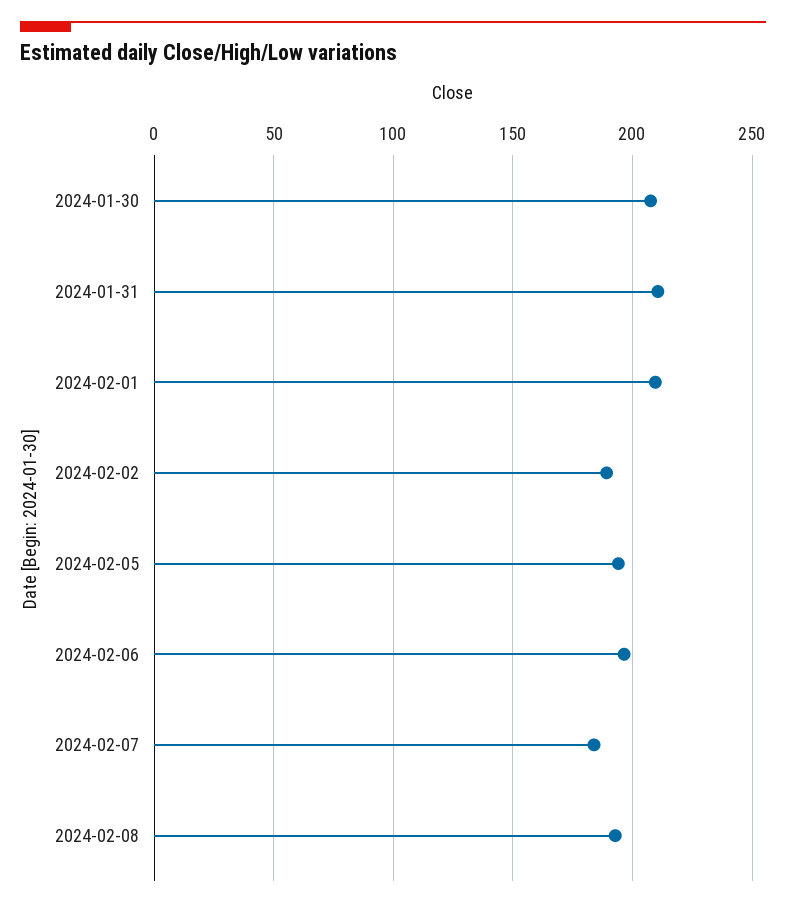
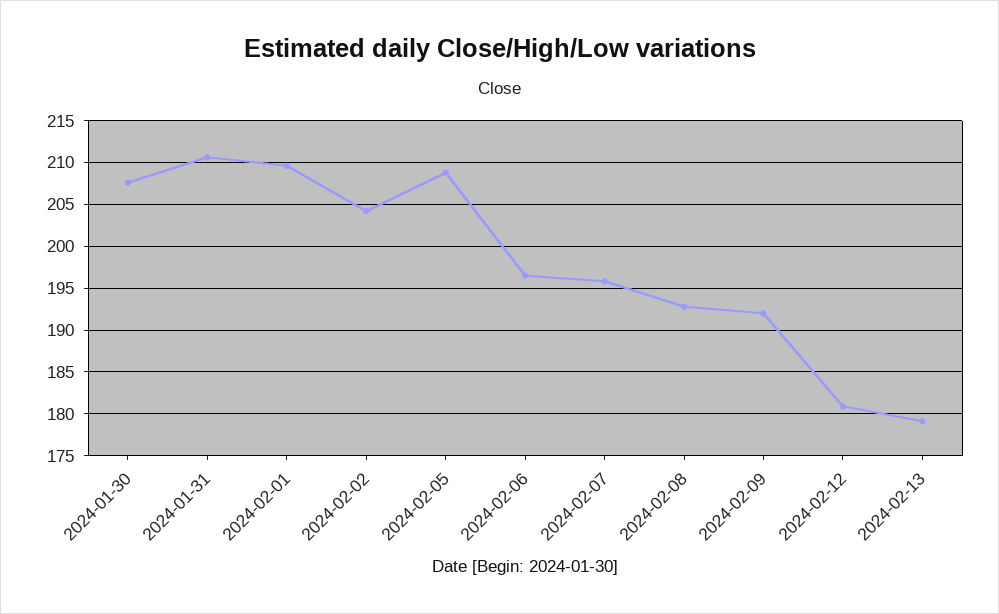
2024-02-02: 190 -> 204
2024-02-05: 195 -> 209
2024-02-07: 185 -> 196
2024-02-09: none -> 192
2024-02-12: none -> 181
2024-02-13: none -> 179

